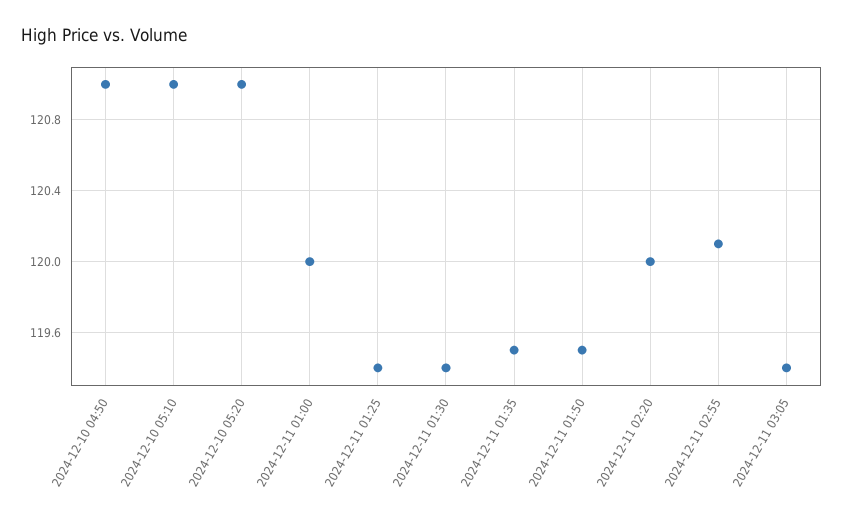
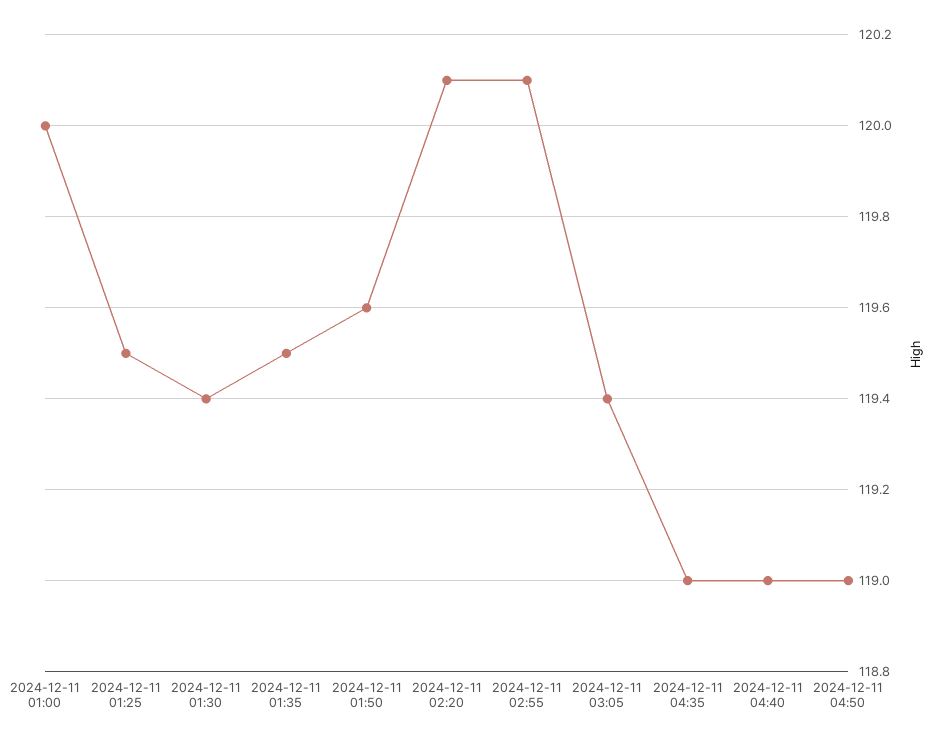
2024-12-10 04:50: 121 -> none
2024-12-10 05:10: 121 -> none
2024-12-10 05:20: 121 -> none
2024-12-11 01:25: 119.4 -> 119.5
2024-12-11 01:50: 119.5 -> 119.6
2024-12-11 02:20: 120 -> 120.1
2024-12-11 04:35: none -> 119
2024-12-11 04:40: none -> 119
2024-12-11 04:50: none -> 119

